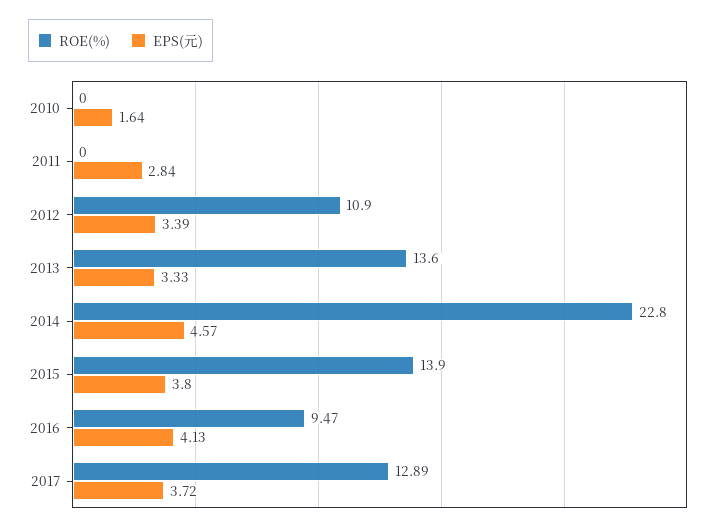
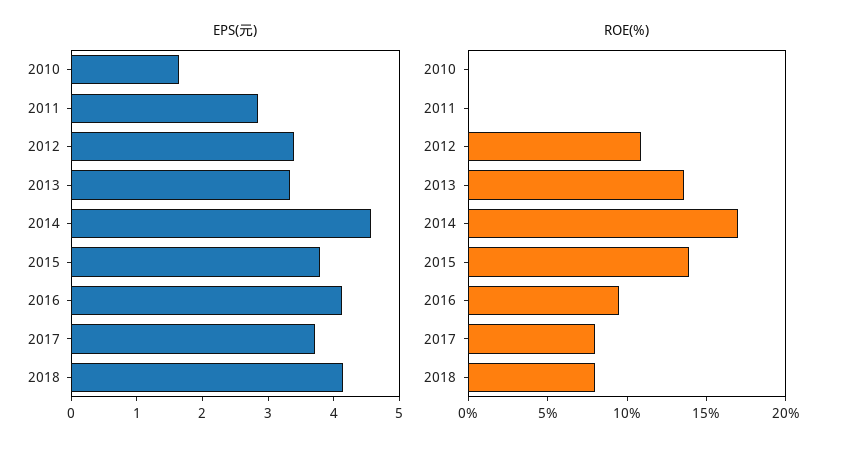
ROE(%), 2014: 22.8 -> 17
ROE(%), 2017: 12.89 -> 8
EPS(元), 2018: none -> 4.2
ROE(%), 2018: none -> 8

